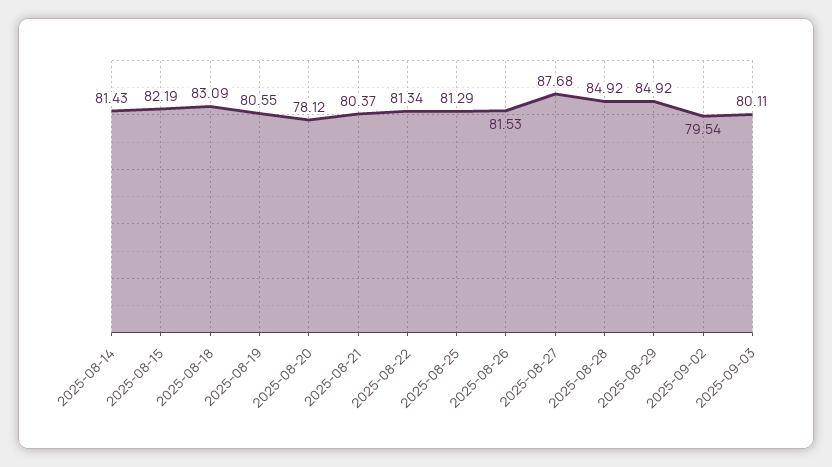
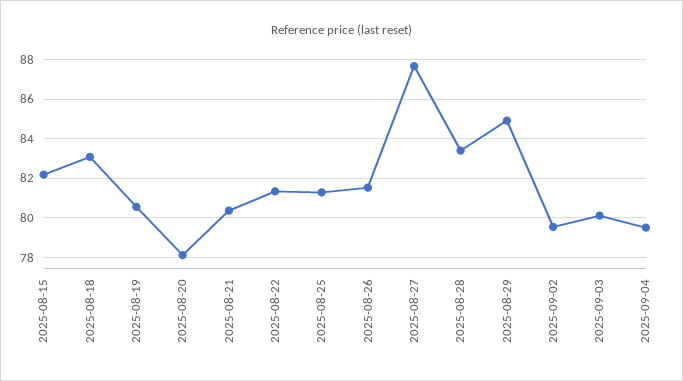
2025-08-14: 81.43 -> none
2025-08-28: 84.92 -> 83.5
2025-09-04: none -> 79.5

